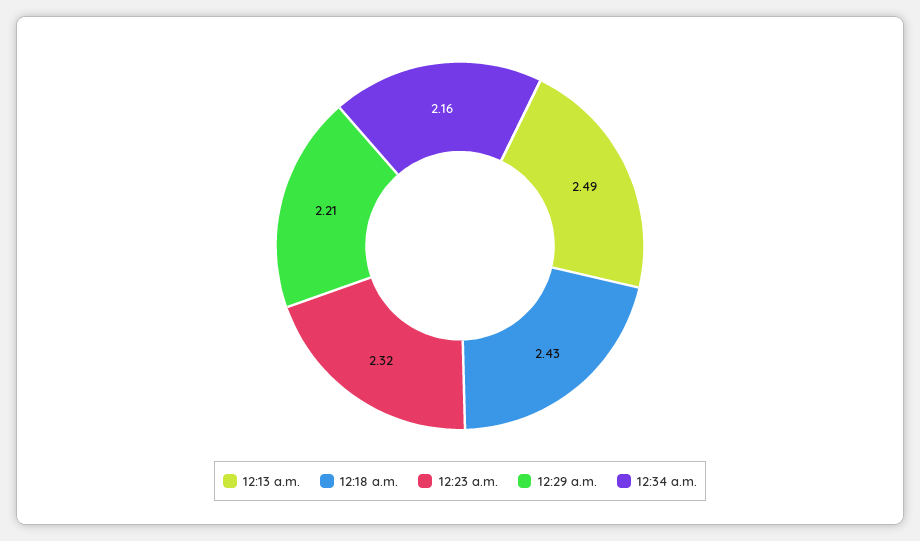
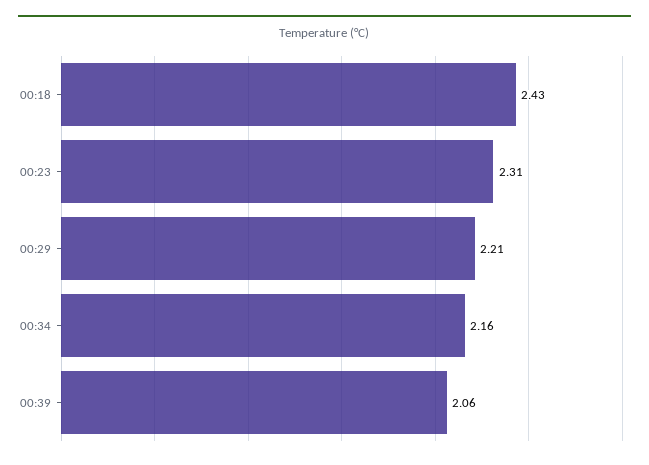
12:13 a.m.: 2.49 -> none
12:23 a.m.: 2.32 -> 2.31
00:39: none -> 2.06

